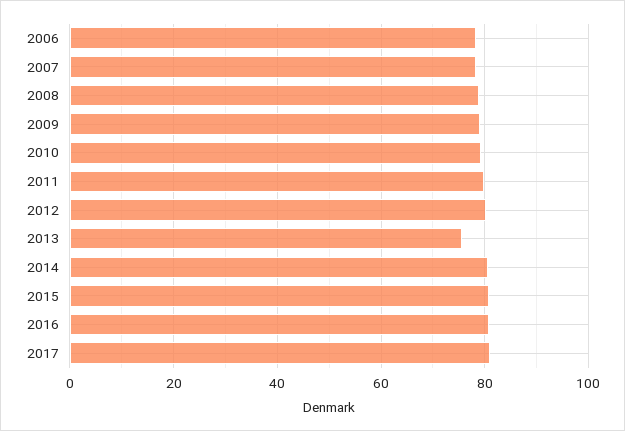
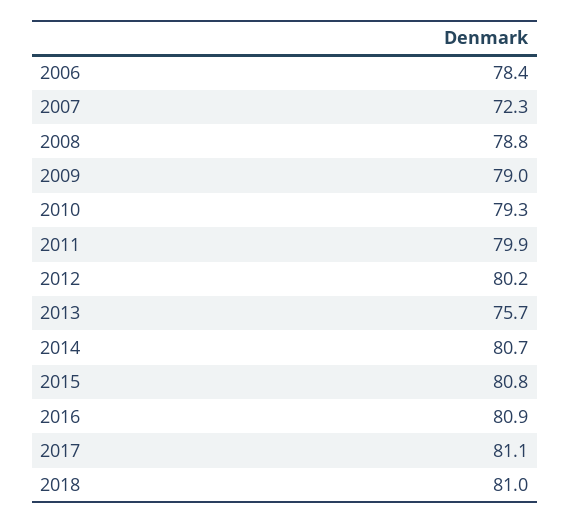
2007: 78 -> 72.3
2018: none -> 81

